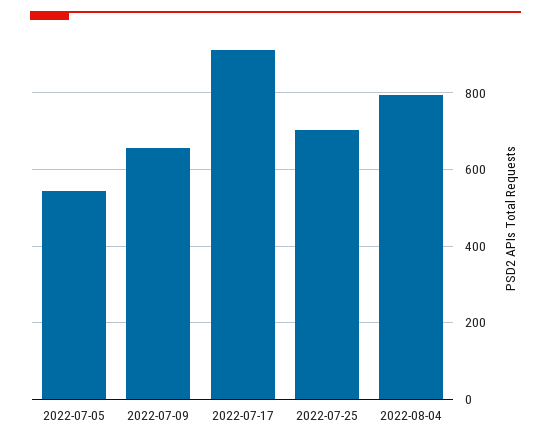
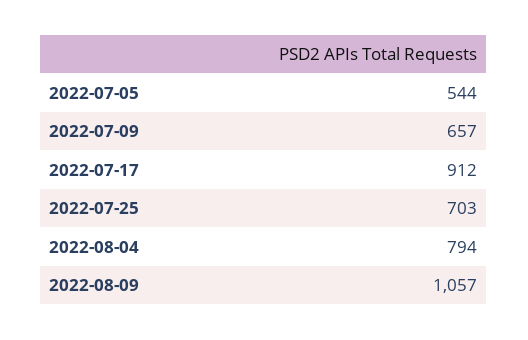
2022-08-09: none -> 1057

